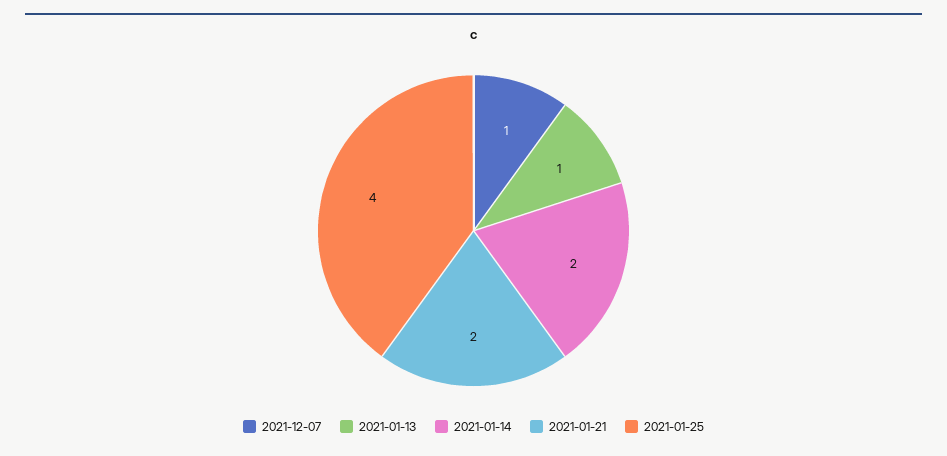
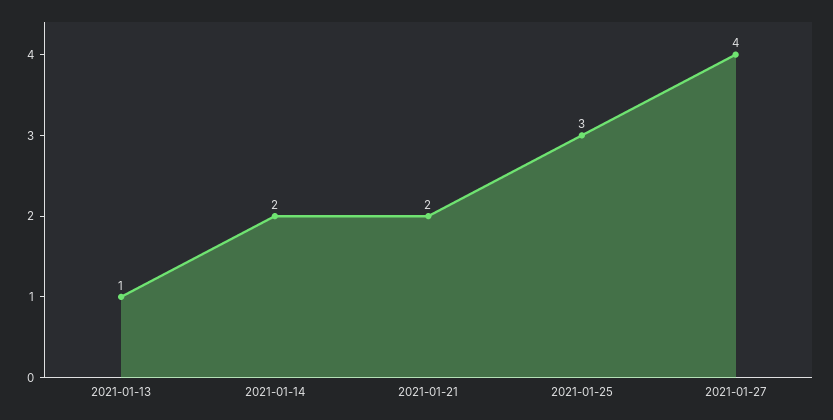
2021-12-07: 1 -> none
2021-01-25: 4 -> 3
2021-01-27: none -> 4

